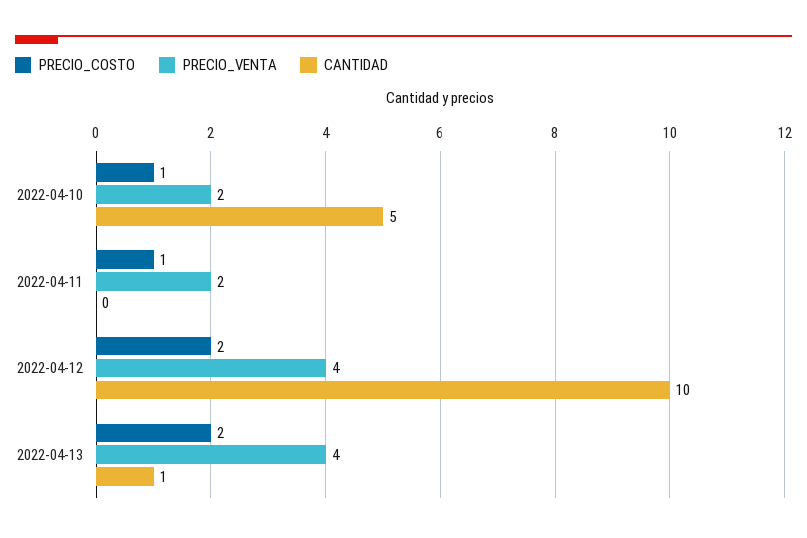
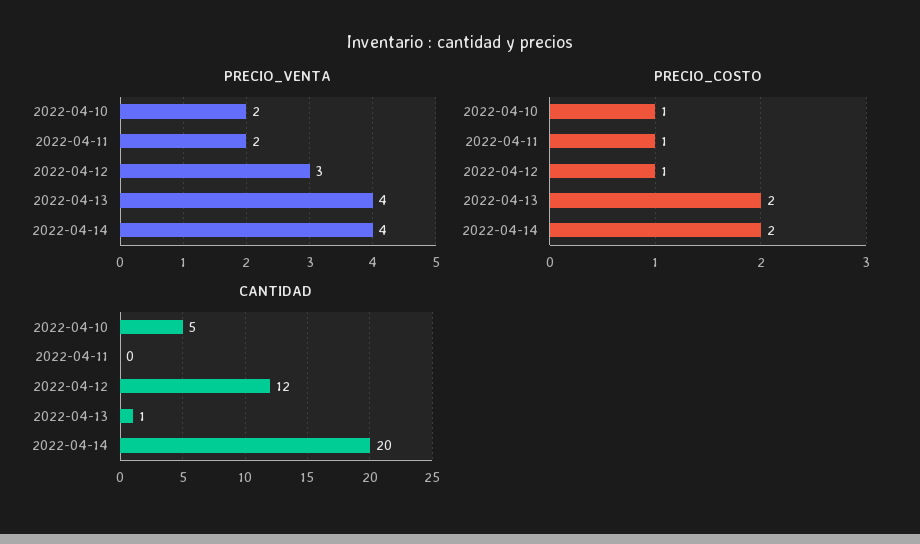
PRECIO_COSTO, 2022-04-12: 2 -> 1
PRECIO_VENTA, 2022-04-12: 4 -> 3
CANTIDAD, 2022-04-12: 10 -> 12
PRECIO_VENTA, 2022-04-14: none -> 4
PRECIO_COSTO, 2022-04-14: none -> 2
CANTIDAD, 2022-04-14: none -> 20

